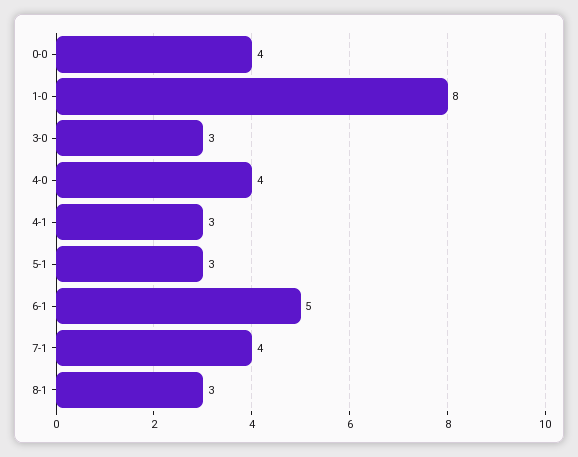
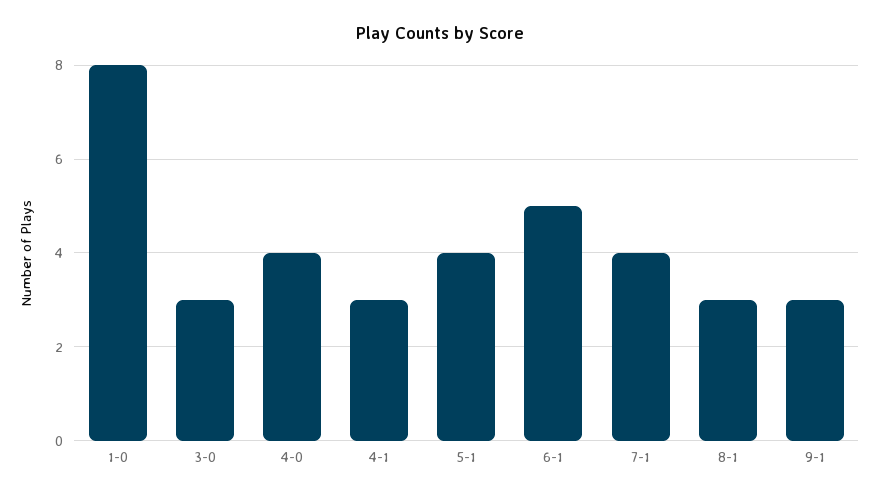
0-0: 4 -> none
5-1: 3 -> 4
9-1: none -> 3

